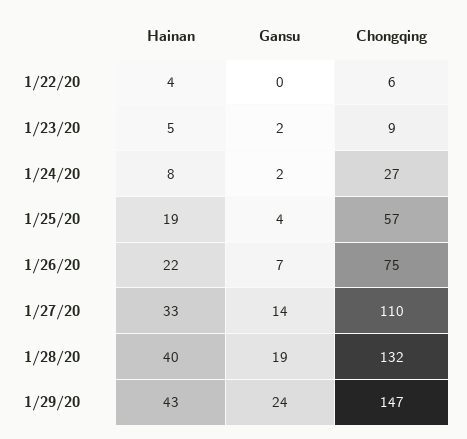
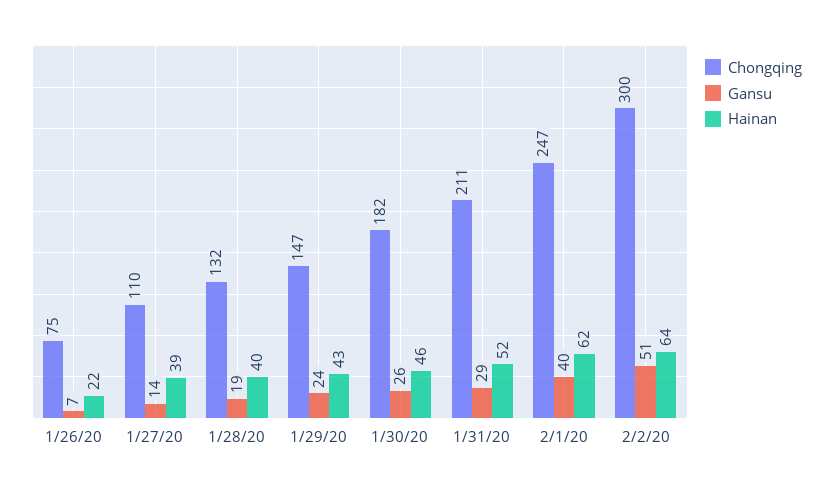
Hainan, 1/22/20: 4 -> none
Gansu, 1/22/20: 0 -> none
Chongqing, 1/22/20: 6 -> none
Hainan, 1/23/20: 5 -> none
Gansu, 1/23/20: 2 -> none
Chongqing, 1/23/20: 9 -> none
Hainan, 1/24/20: 8 -> none
Gansu, 1/24/20: 2 -> none
Chongqing, 1/24/20: 27 -> none
Hainan, 1/25/20: 19 -> none
Gansu, 1/25/20: 4 -> none
Chongqing, 1/25/20: 57 -> none
Hainan, 1/27/20: 33 -> 39
Chongqing, 1/30/20: none -> 182
Gansu, 1/30/20: none -> 26
Hainan, 1/30/20: none -> 46
Chongqing, 1/31/20: none -> 211
Gansu, 1/31/20: none -> 29
Hainan, 1/31/20: none -> 52
Chongqing, 2/1/20: none -> 247
Gansu, 2/1/20: none -> 40
Hainan, 2/1/20: none -> 62
Chongqing, 2/2/20: none -> 300
Gansu, 2/2/20: none -> 51
Hainan, 2/2/20: none -> 64

